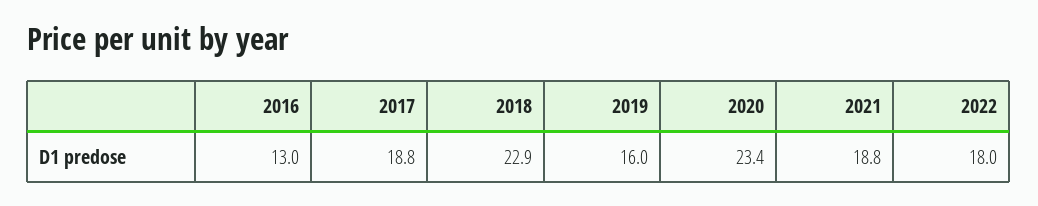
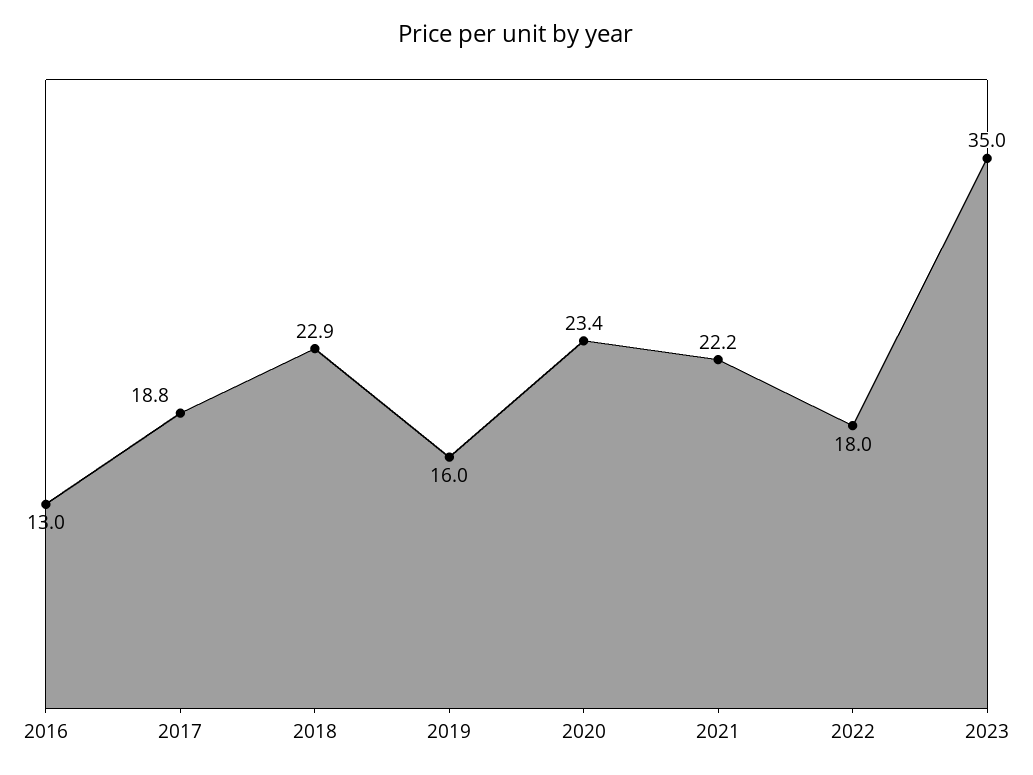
2021: 18.8 -> 22.2
2023: none -> 35

